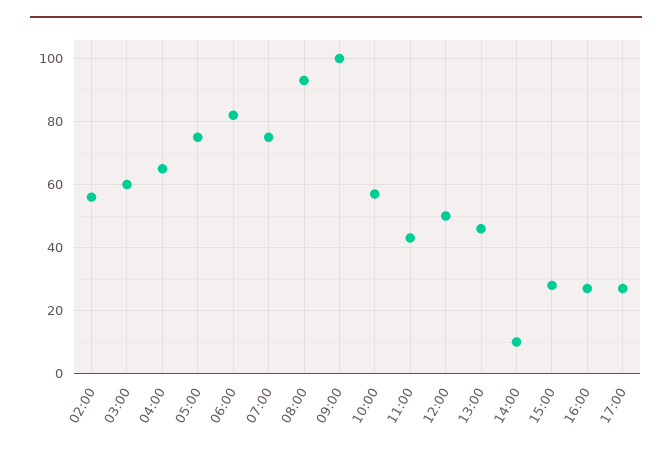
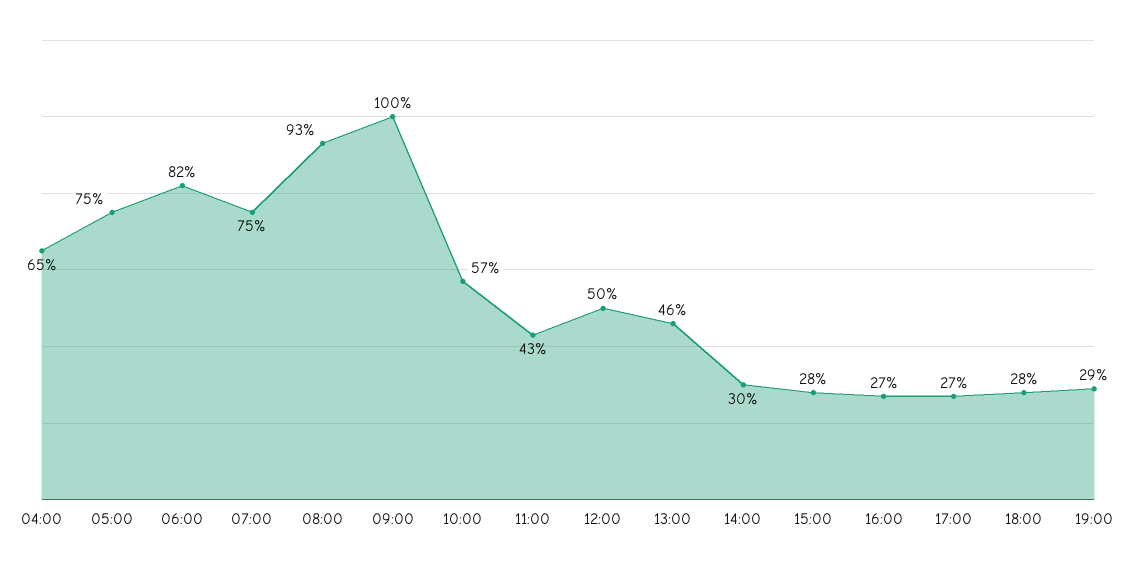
02:00: 55 -> none
03:00: 60 -> none
14:00: 10 -> 30
18:00: none -> 28
19:00: none -> 29

